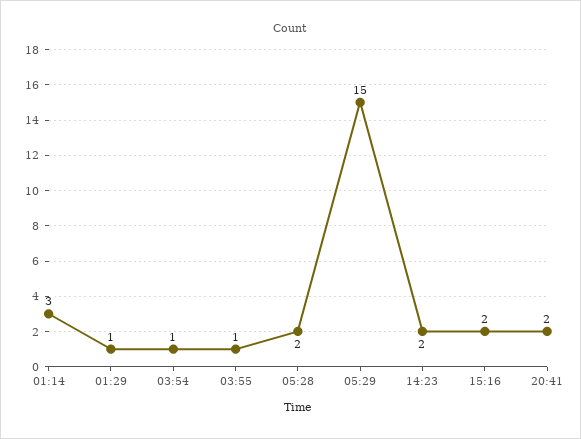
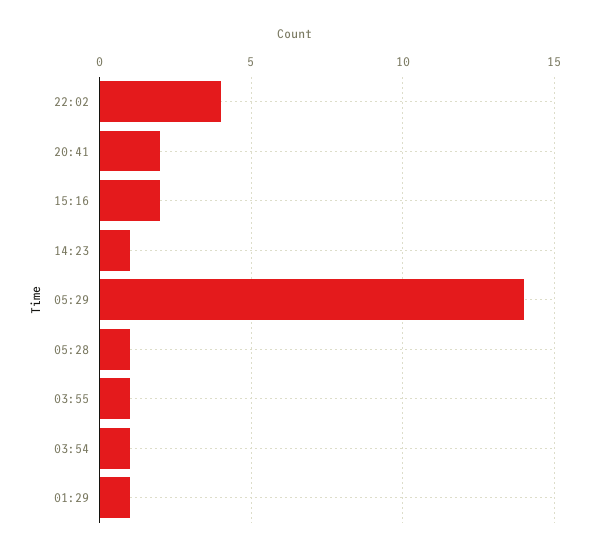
01:14: 3 -> none
05:28: 2 -> 1
05:29: 15 -> 14
14:23: 2 -> 1
22:02: none -> 4

